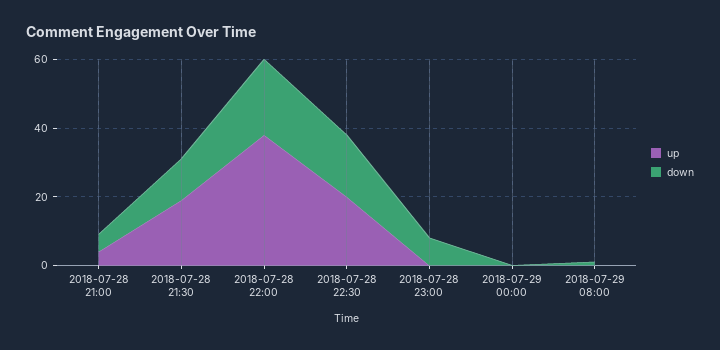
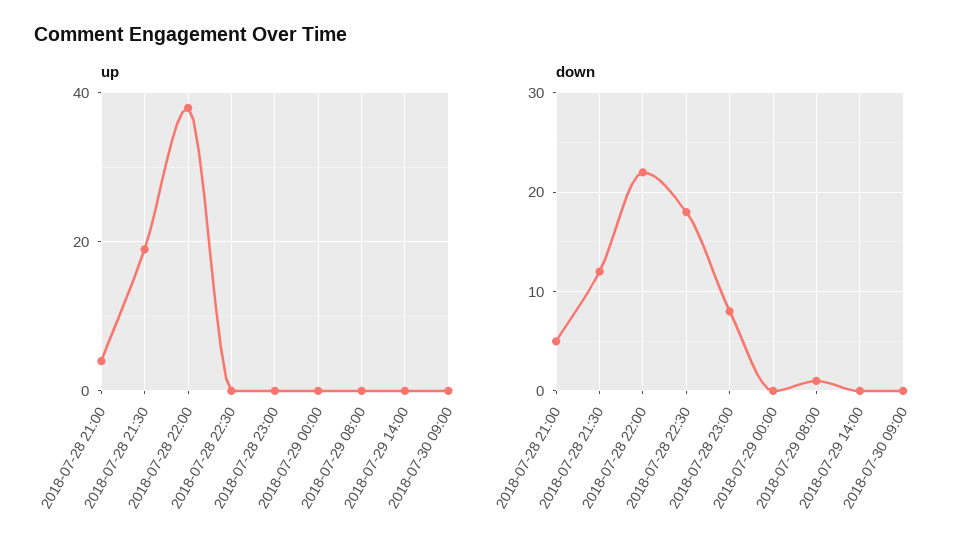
up, 2018-07-28 22:30: 20 -> 0
up, 2018-07-29 14:00: none -> 0
up, 2018-07-30 09:00: none -> 0
down, 2018-07-29 14:00: none -> 0
down, 2018-07-30 09:00: none -> 0

